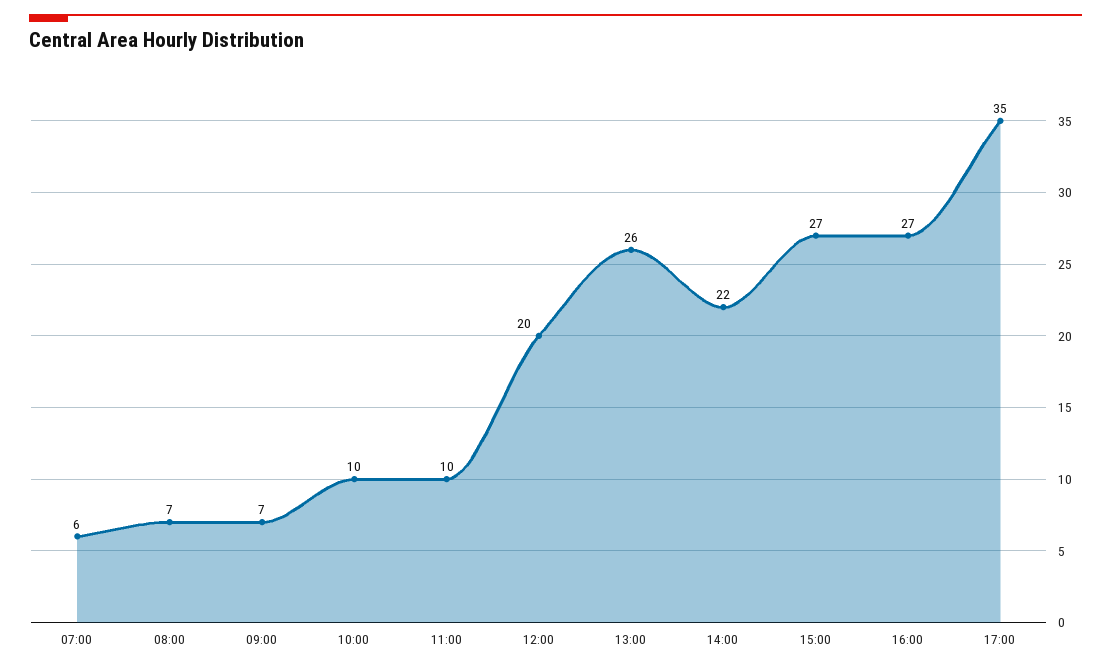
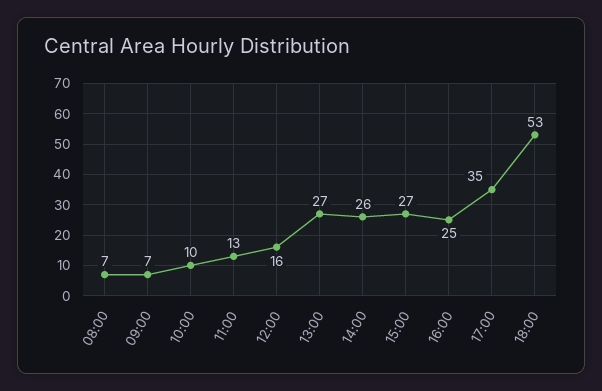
07:00: 6 -> none
11:00: 10 -> 13
12:00: 20 -> 16
13:00: 26 -> 27
14:00: 22 -> 26
16:00: 27 -> 25
18:00: none -> 53

